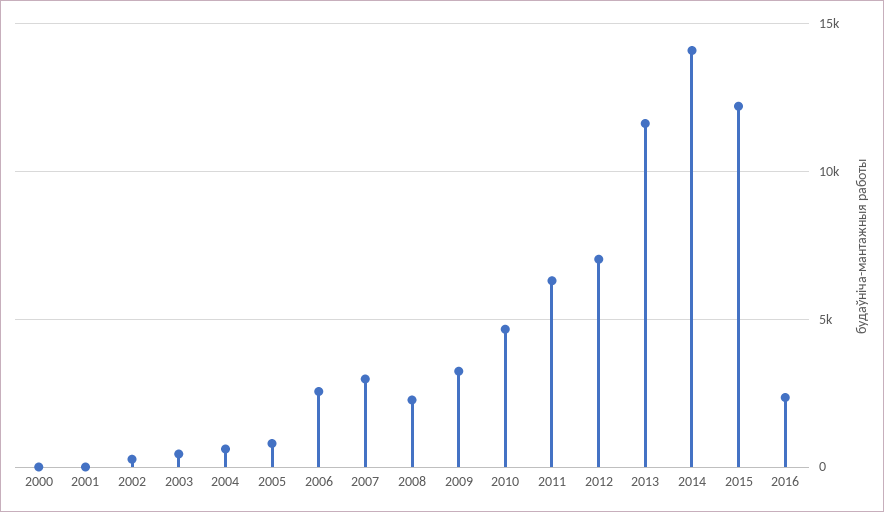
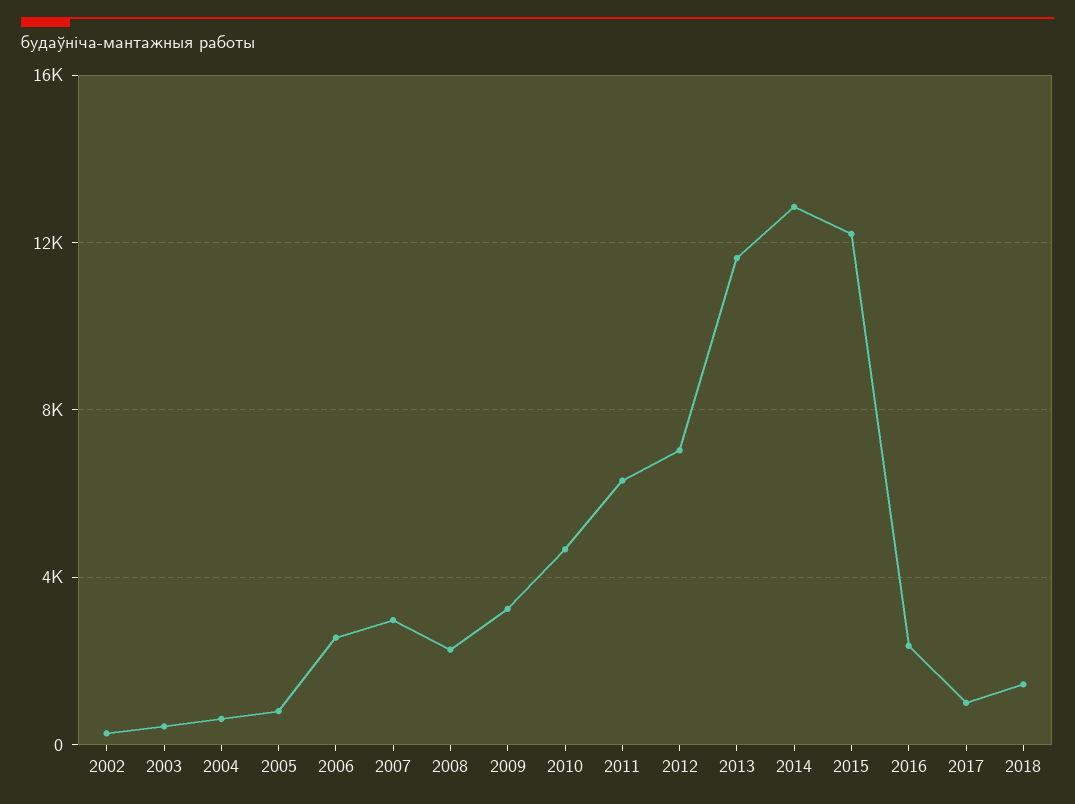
2000: 0 -> none
2001: 0 -> none
2014: 14000 -> 13000
2017: none -> 1000
2018: none -> 1500

